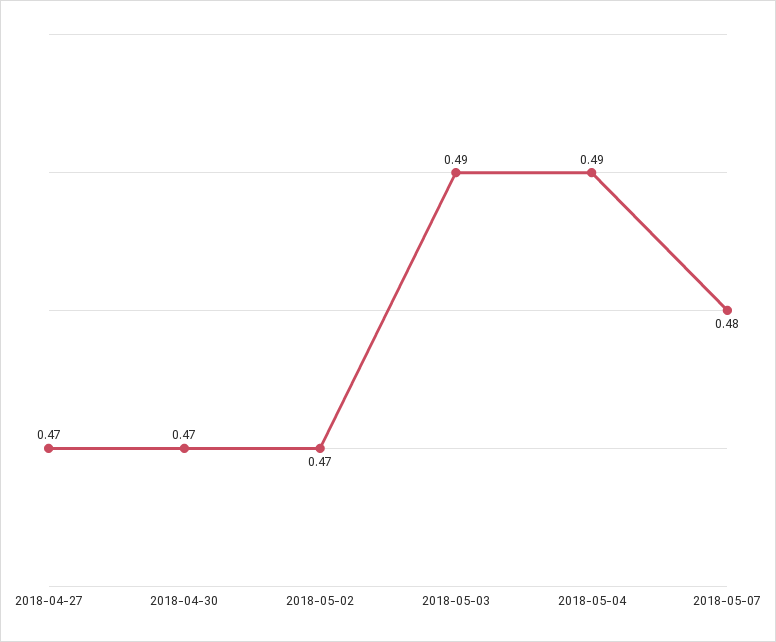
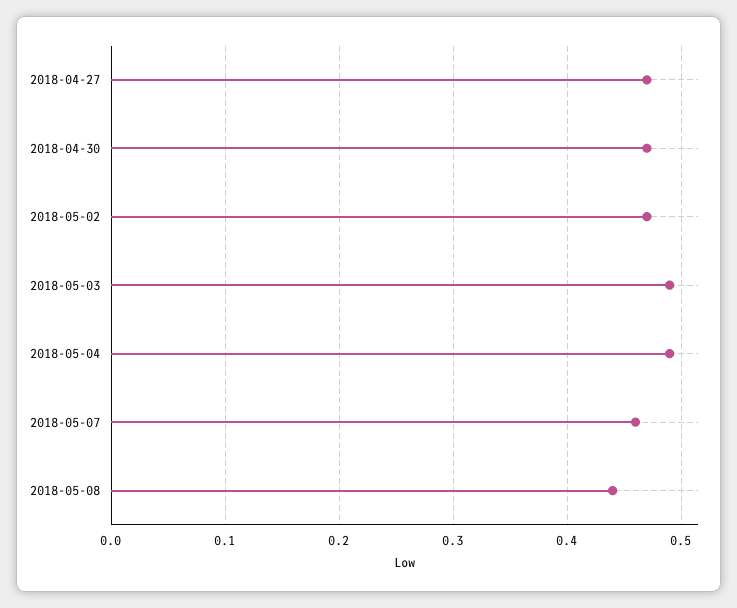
2018-05-07: 0.48 -> 0.46
2018-05-08: none -> 0.44

